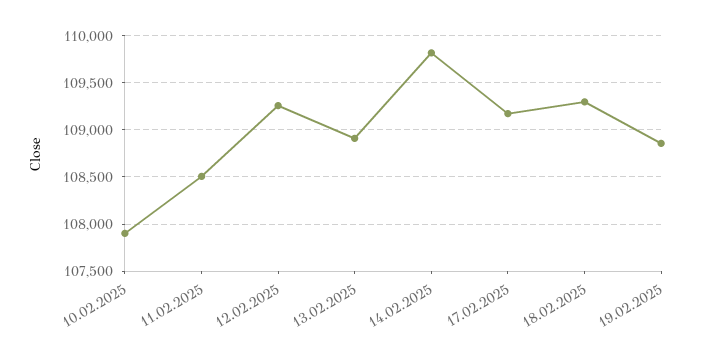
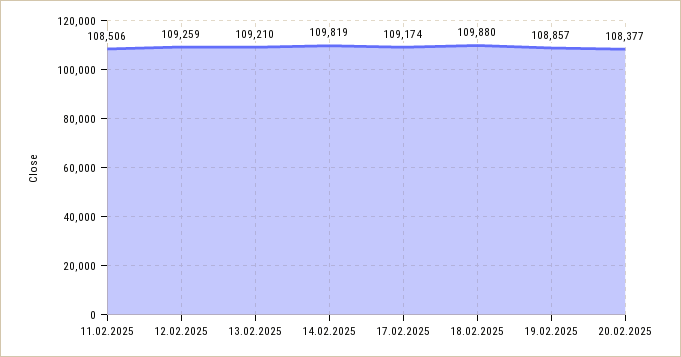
10.02.2025: 107900 -> none
13.02.2025: 108900 -> 109210
18.02.2025: 109300 -> 109880
20.02.2025: none -> 108377

